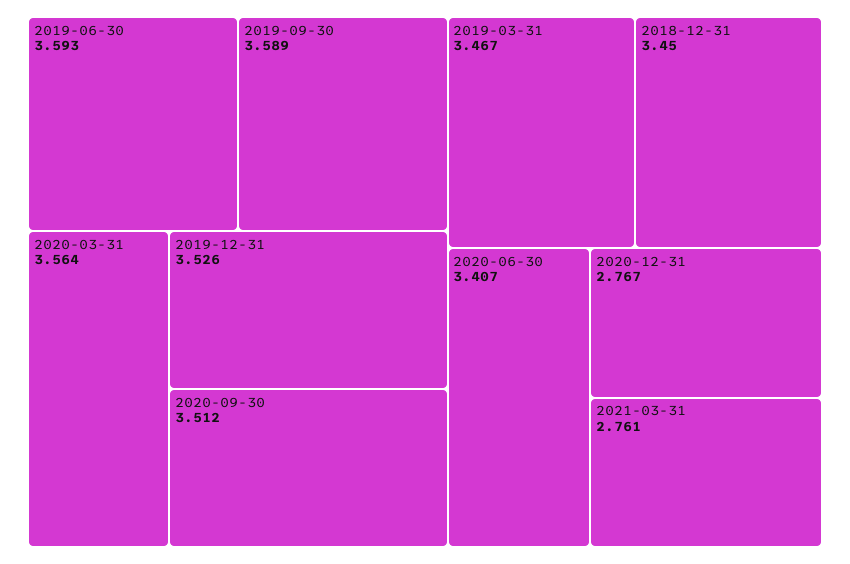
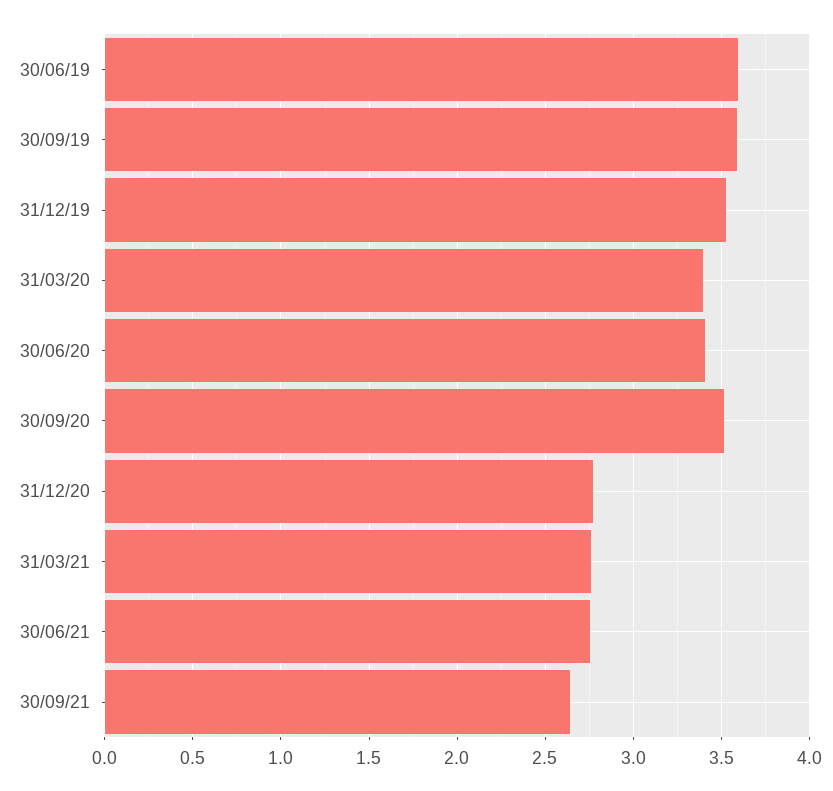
2020-03-31: 3.564 -> 3.4
2019-03-31: 3.467 -> none
2018-12-31: 3.45 -> none
30/06/21: none -> 2.75
30/09/21: none -> 2.65

